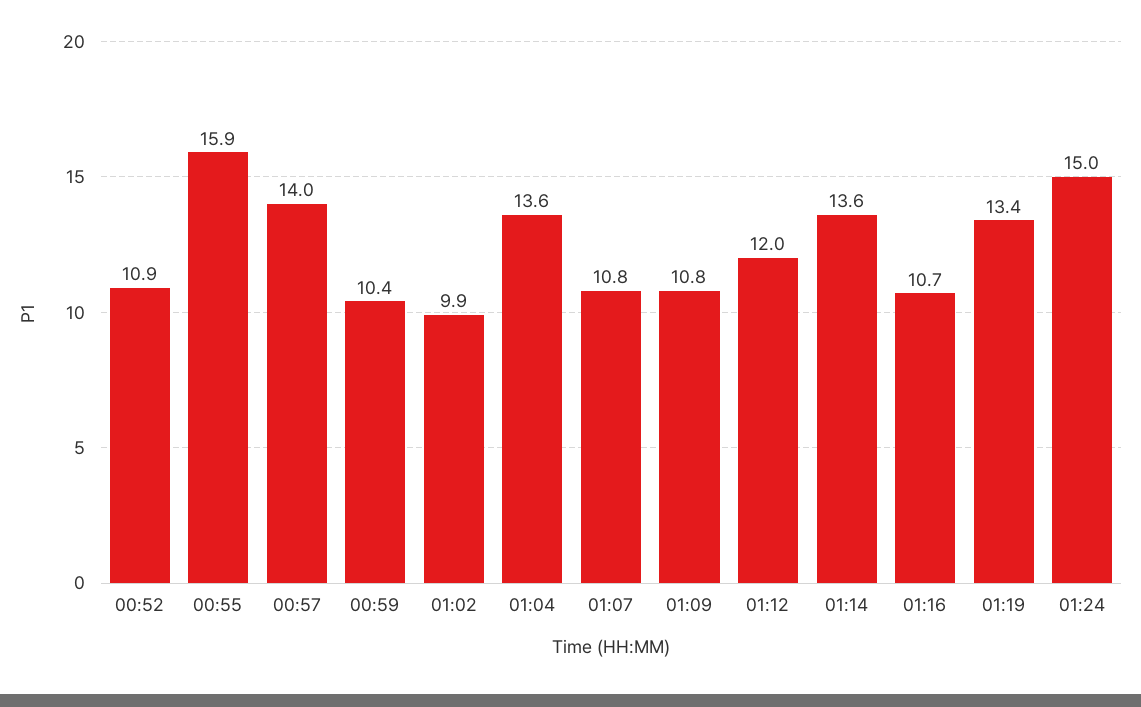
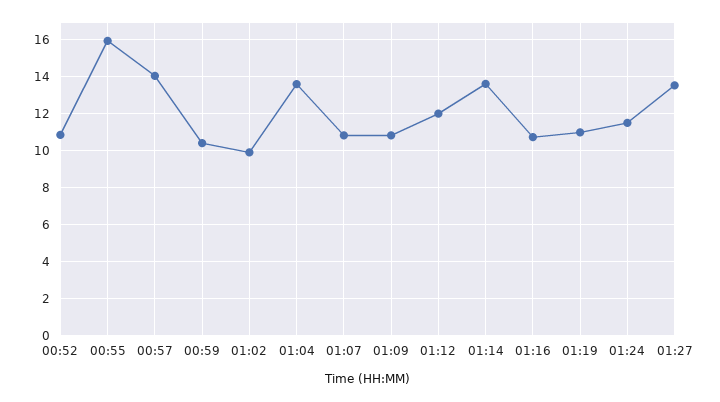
01:19: 13.4 -> 11
01:24: 15 -> 11.5
01:27: none -> 13.5

